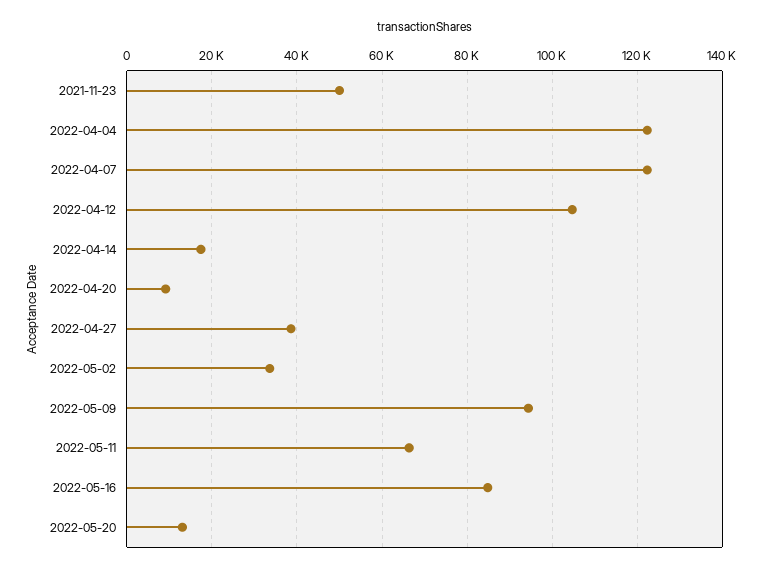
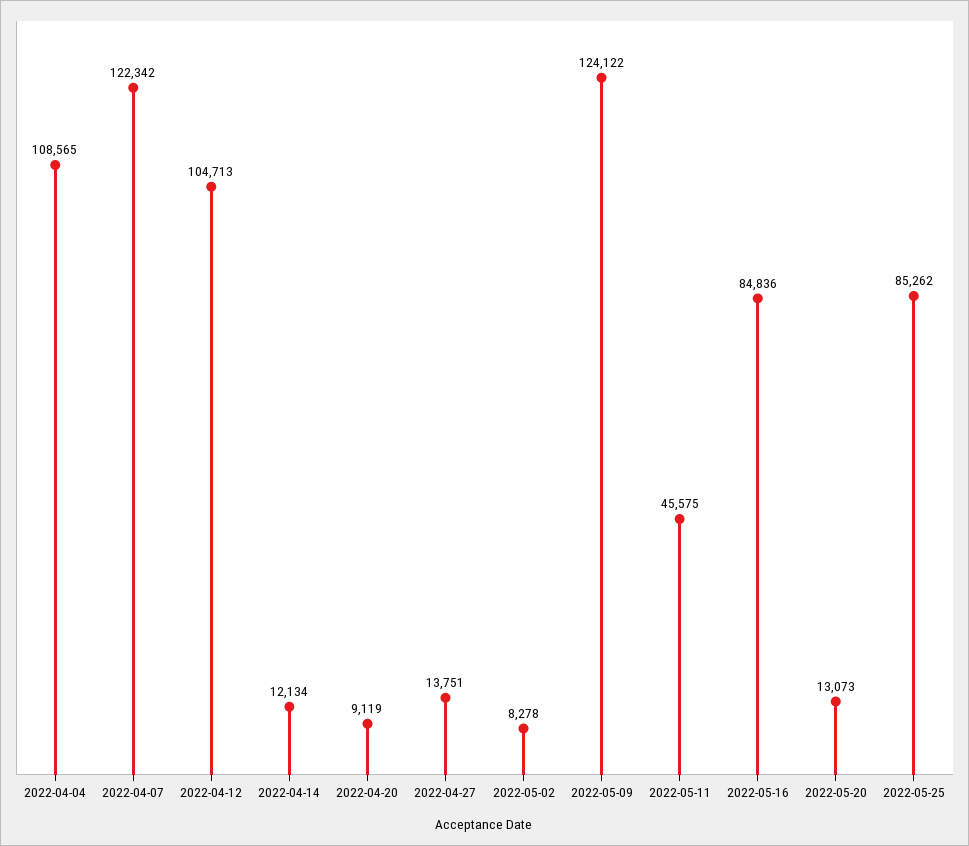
2021-11-23: 50000 -> none
2022-04-04: 122000 -> 108565
2022-04-14: 18000 -> 12134
2022-04-27: 38000 -> 13751
2022-05-02: 34000 -> 8278
2022-05-09: 94000 -> 124122
2022-05-11: 66000 -> 45575
2022-05-25: none -> 85262

